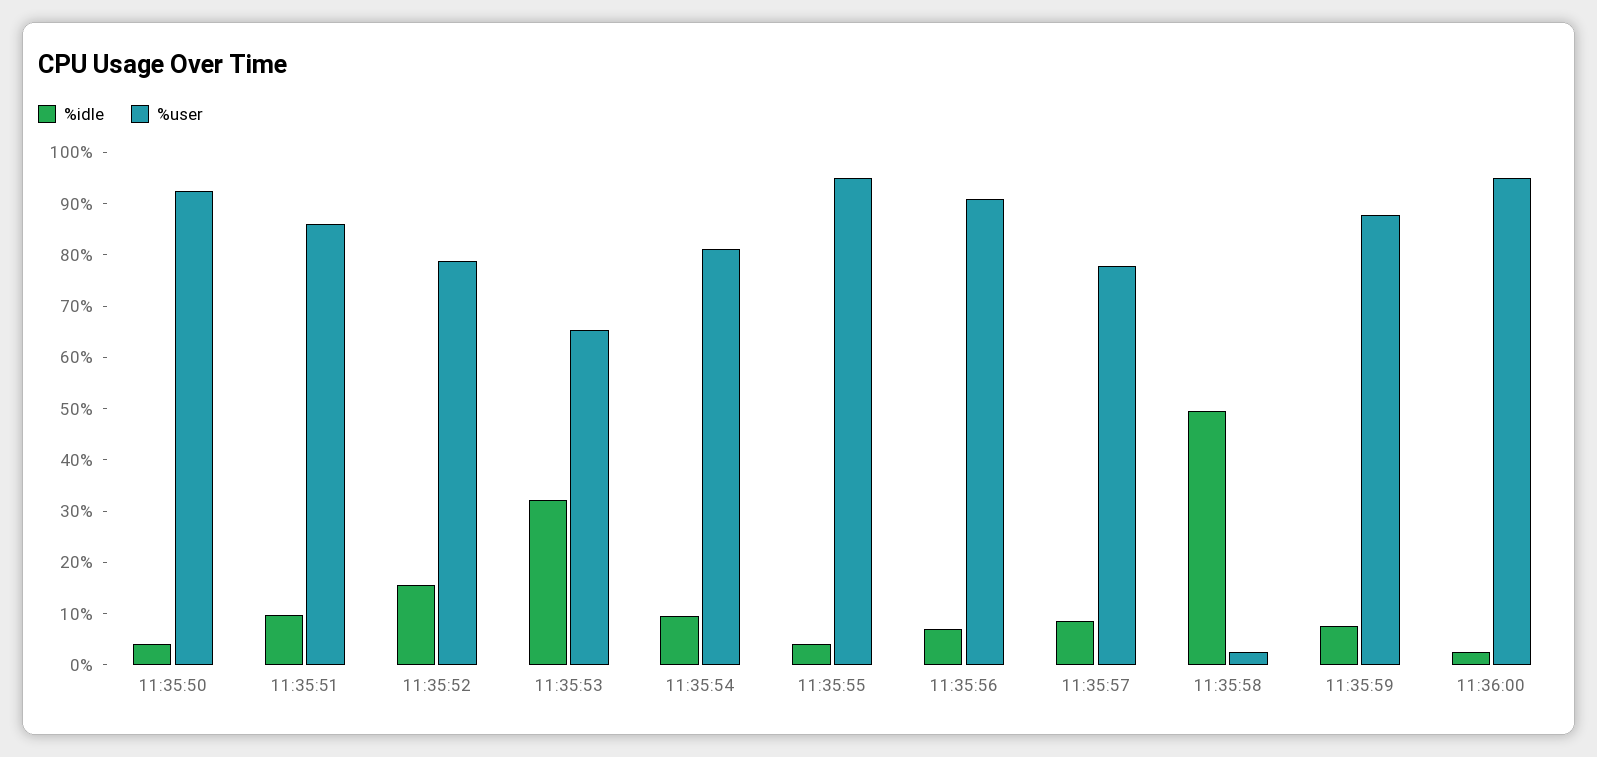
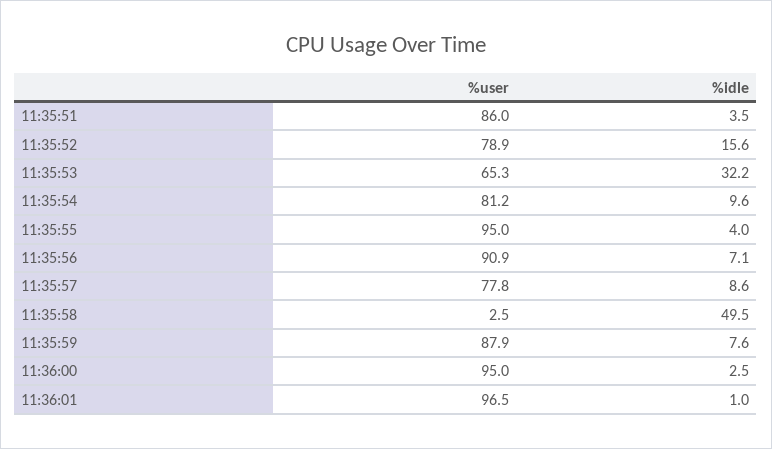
%idle, 11:35:50: 4 -> none
%user, 11:35:50: 92 -> none
%idle, 11:35:51: 10 -> 3.5
%user, 11:36:01: none -> 96.5
%idle, 11:36:01: none -> 1

